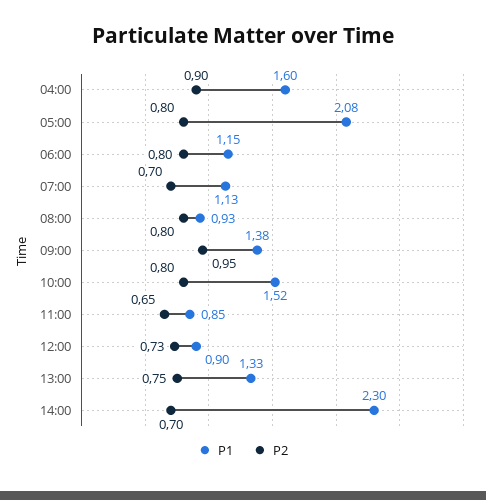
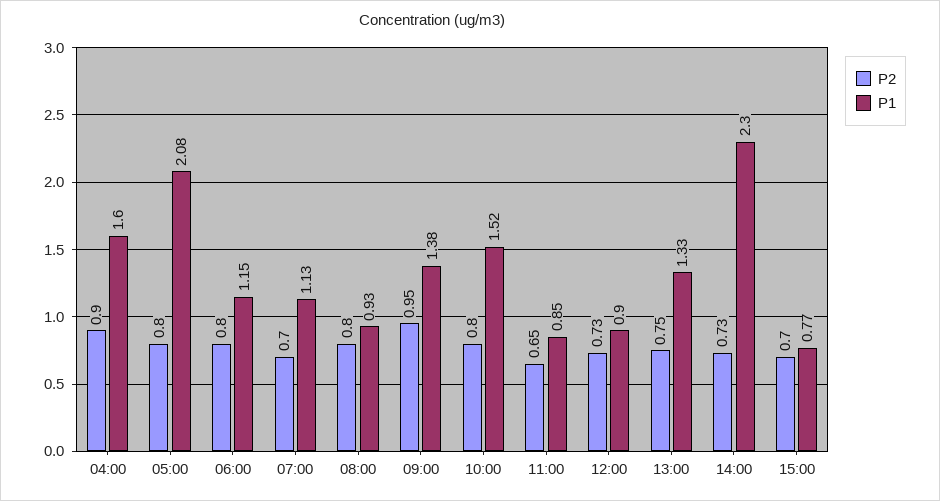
P2, 14:00: 0.7 -> 0.73
P2, 15:00: none -> 0.7
P1, 15:00: none -> 0.77

